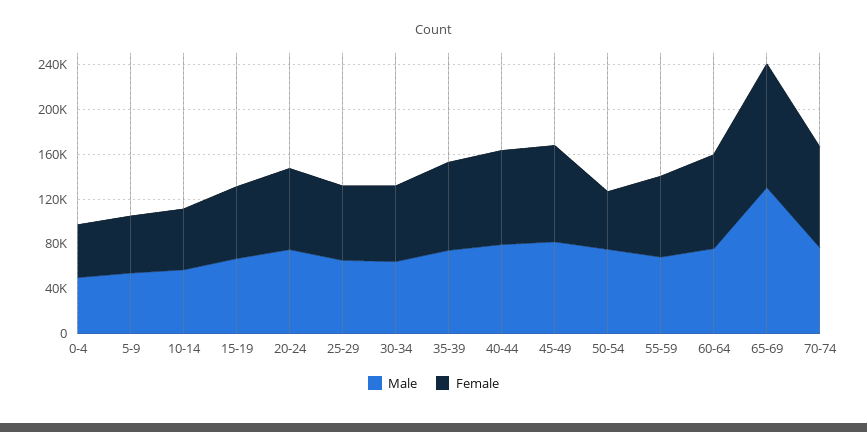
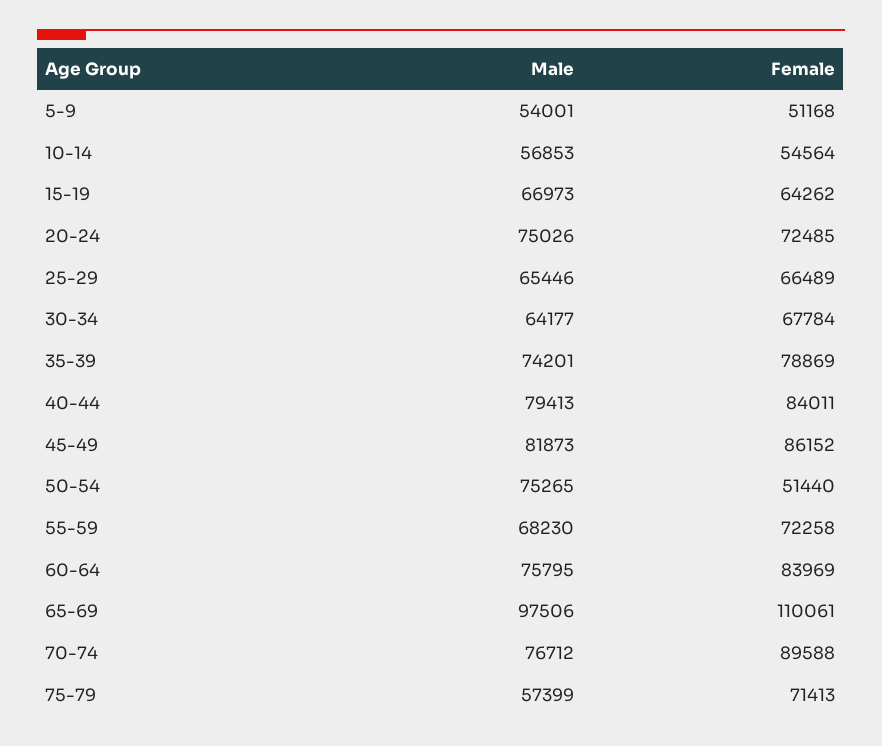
Male, 0-4: 50000 -> none
Female, 0-4: 50000 -> none
Male, 65-69: 130000 -> 97506
Male, 75-79: none -> 57399
Female, 75-79: none -> 71413

